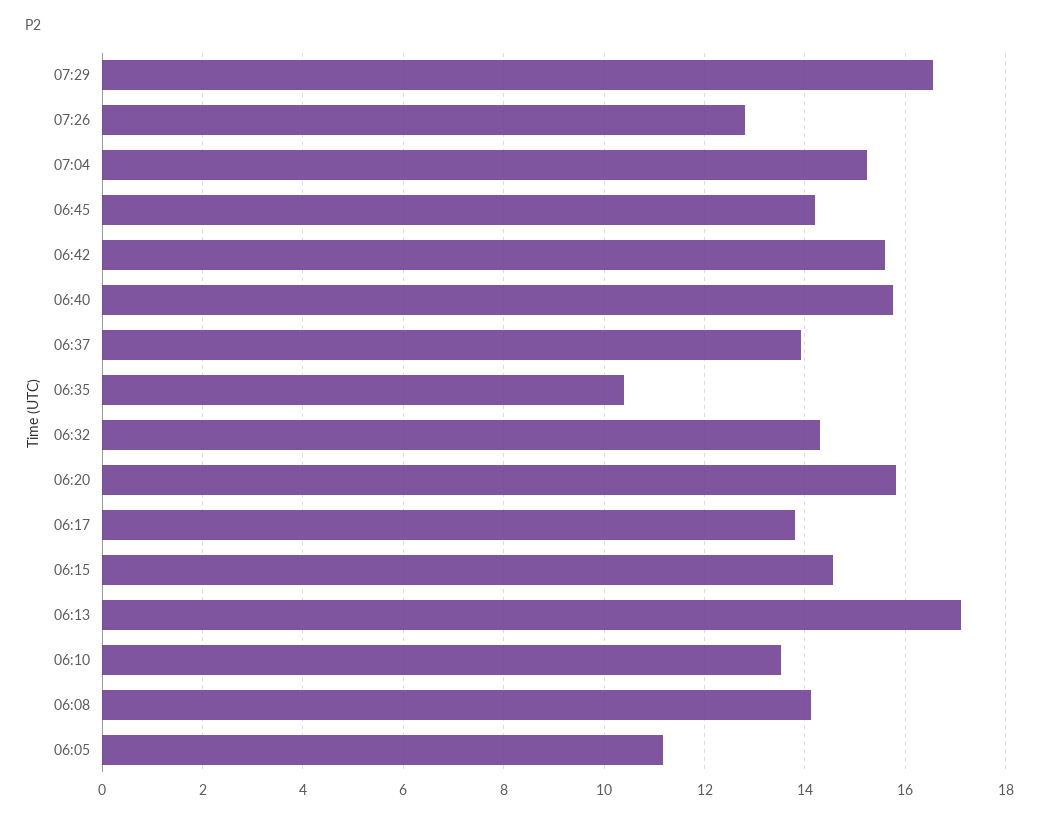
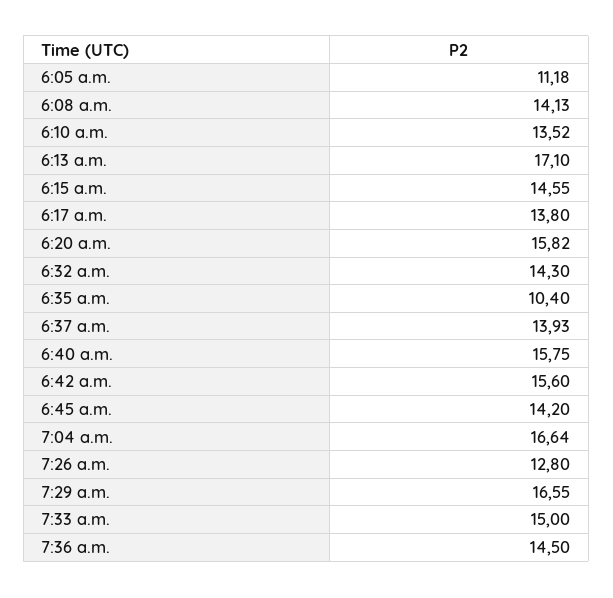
07:04: 15.2 -> 16.64
7:33 a.m.: none -> 15
7:36 a.m.: none -> 14.5

